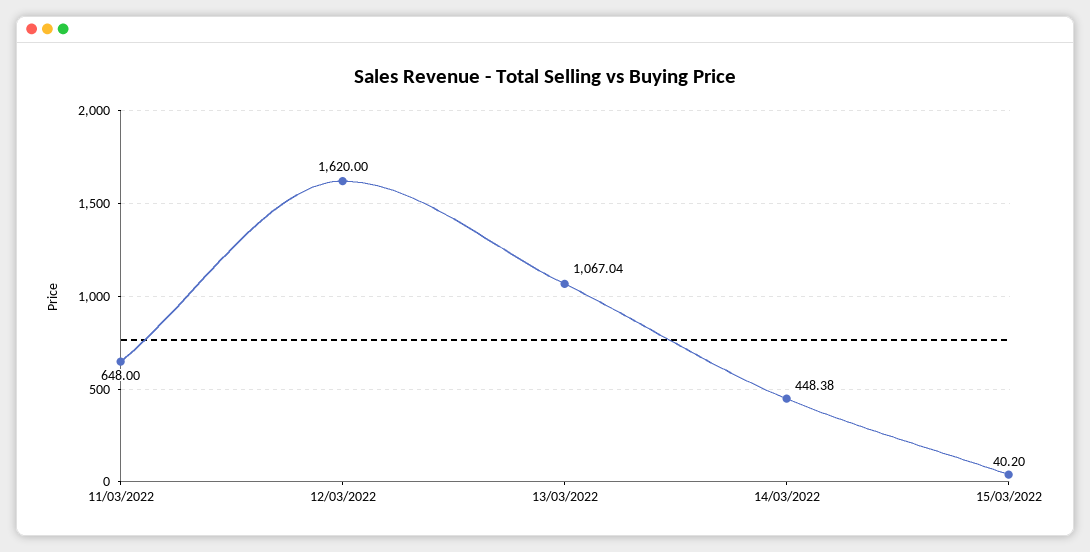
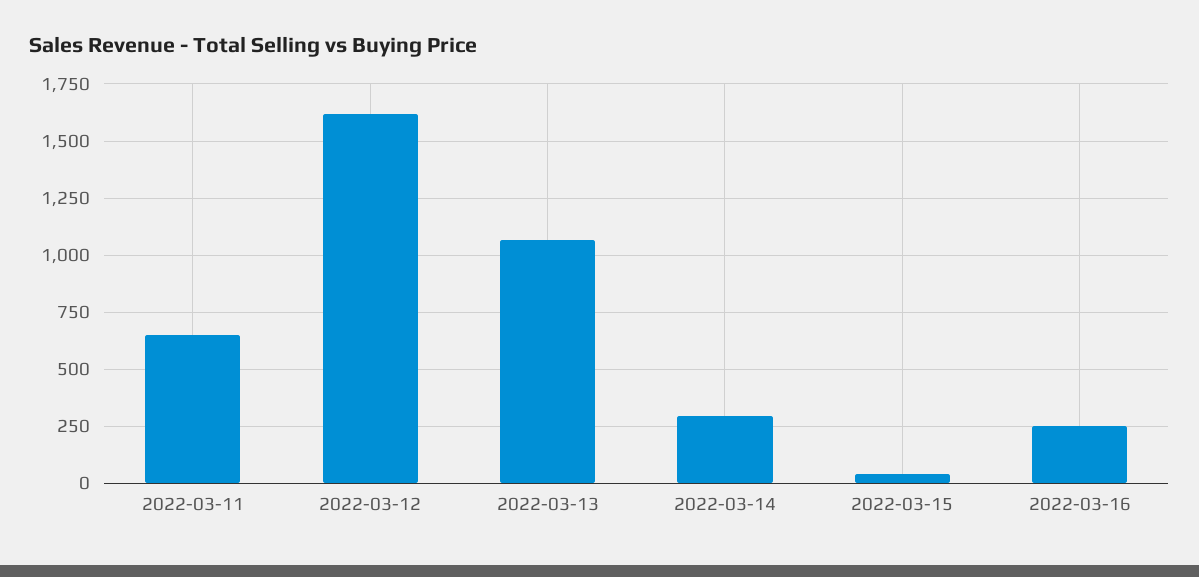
14/03/2022: 448.38 -> 300
2022-03-16: none -> 250

